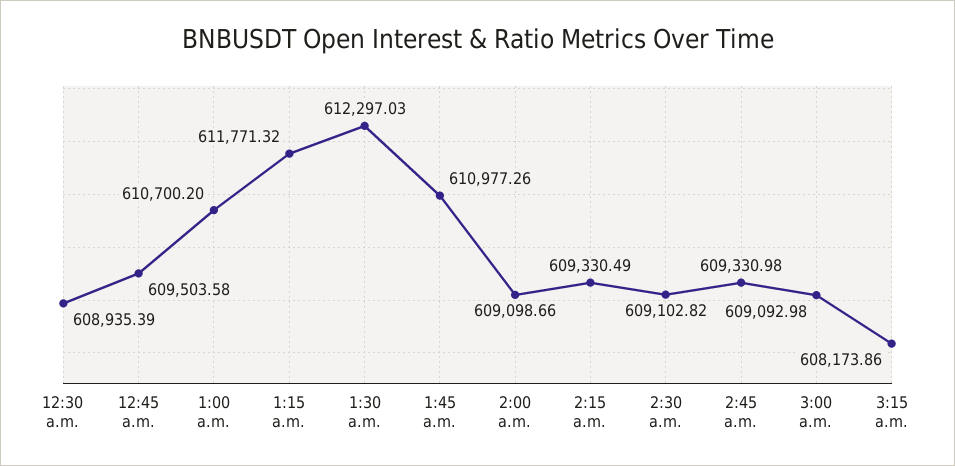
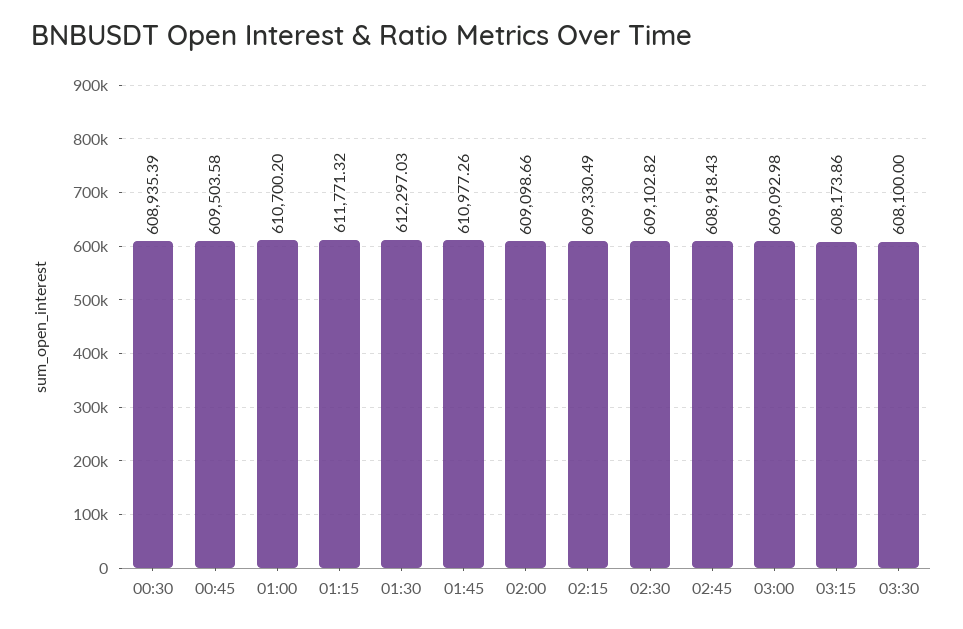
2:45 a.m.: 609330.98 -> 608918.43
03:30: none -> 608100

